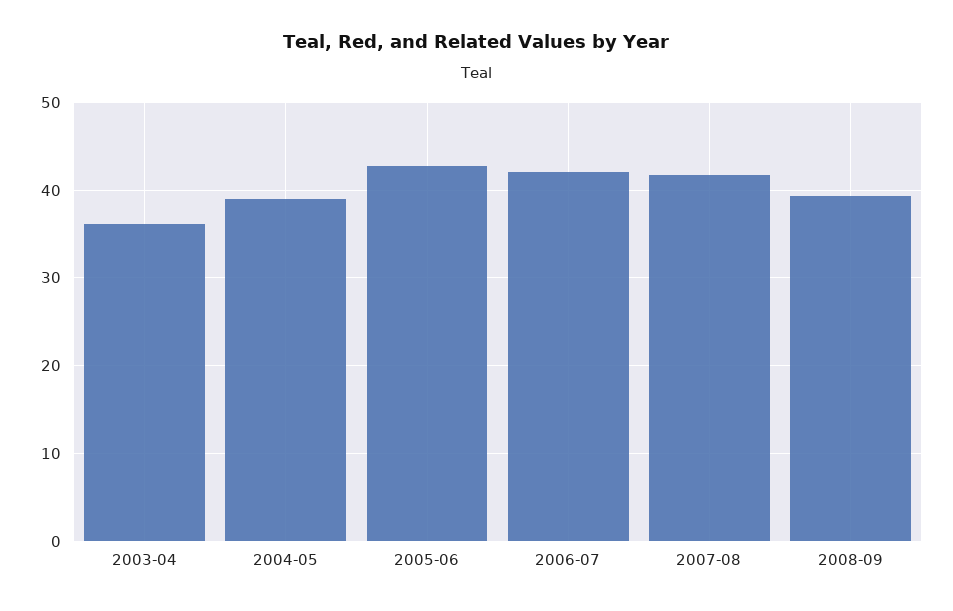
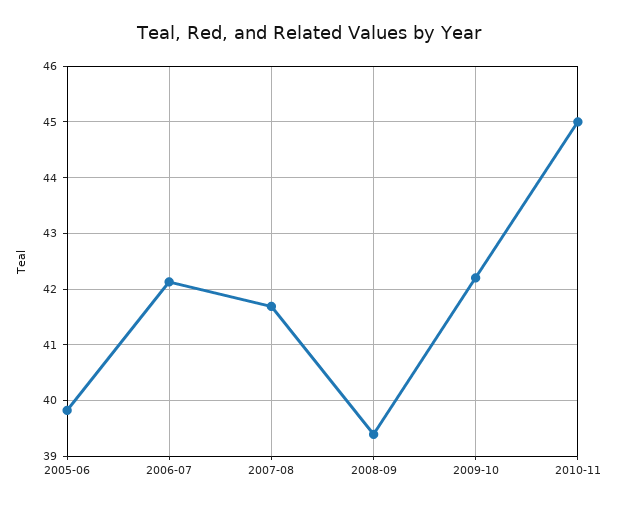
2003-04: 36 -> none
2004-05: 39 -> none
2005-06: 43 -> 39.8
2009-10: none -> 42.2
2010-11: none -> 45

